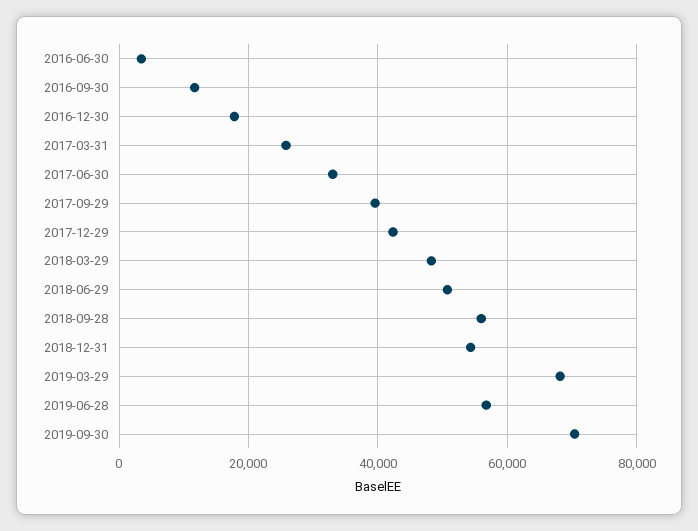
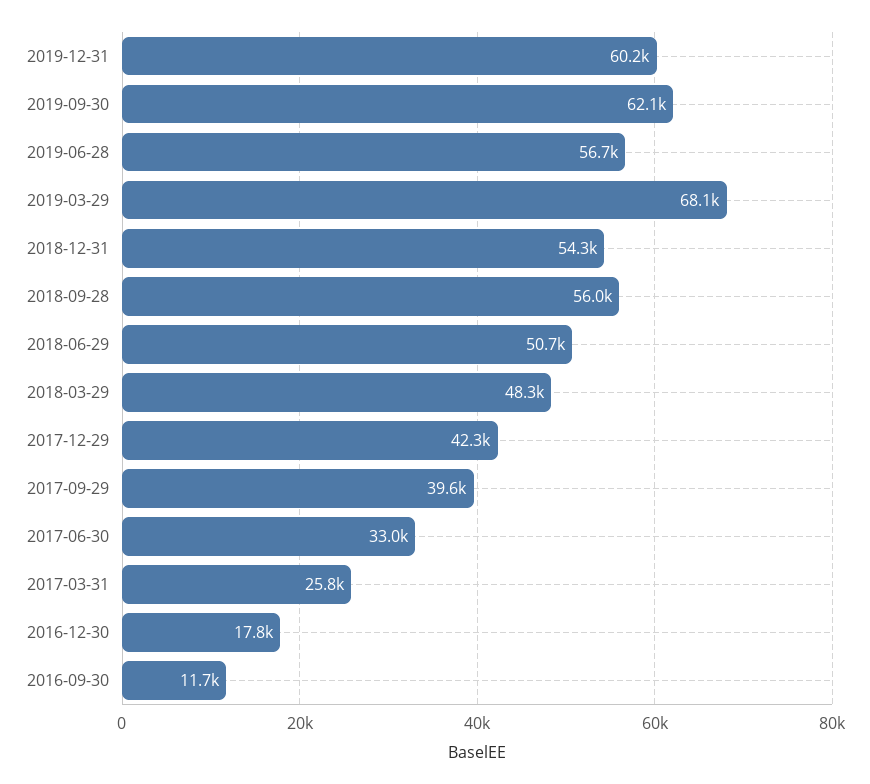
2016-06-30: 4000 -> none
2019-09-30: 70000 -> 62100
2019-12-31: none -> 60200

